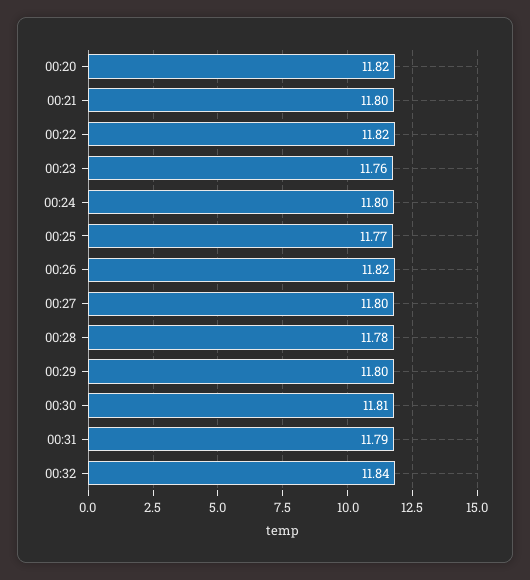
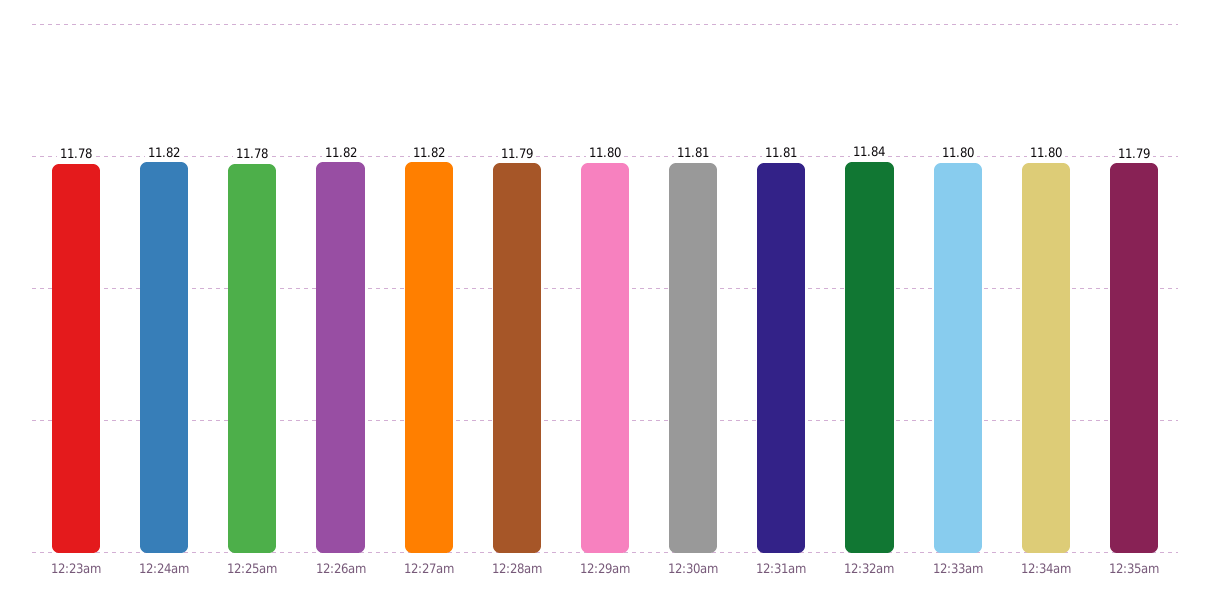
00:20: 11.82 -> none
00:21: 11.8 -> none
00:22: 11.82 -> none
00:23: 11.76 -> 11.78
00:24: 11.8 -> 11.82
00:25: 11.77 -> 11.78
00:27: 11.8 -> 11.82
00:28: 11.78 -> 11.79
00:31: 11.79 -> 11.81
12:33am: none -> 11.8
12:34am: none -> 11.8
12:35am: none -> 11.79

